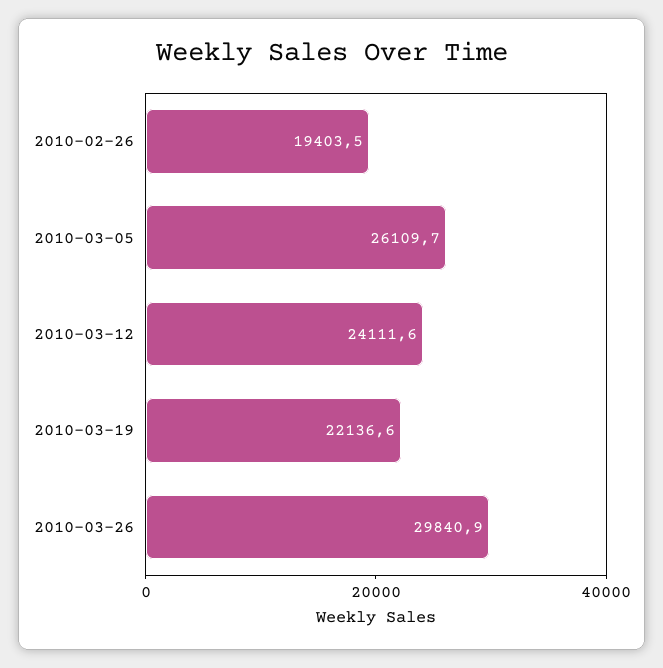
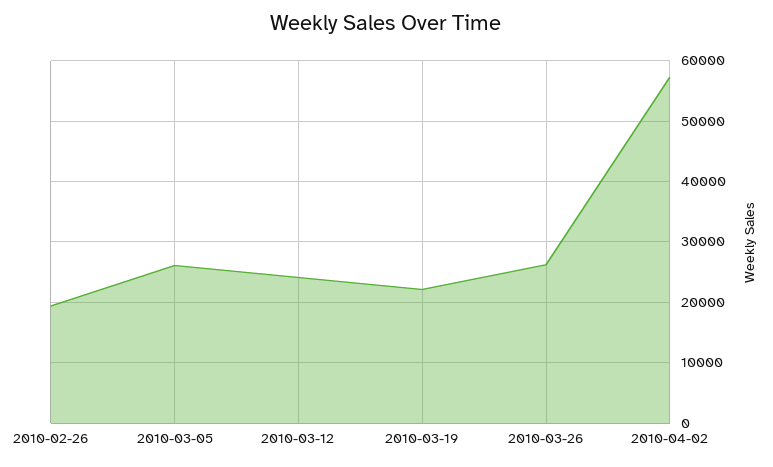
2010-03-26: 29840.9 -> 26000
2010-04-02: none -> 57000

